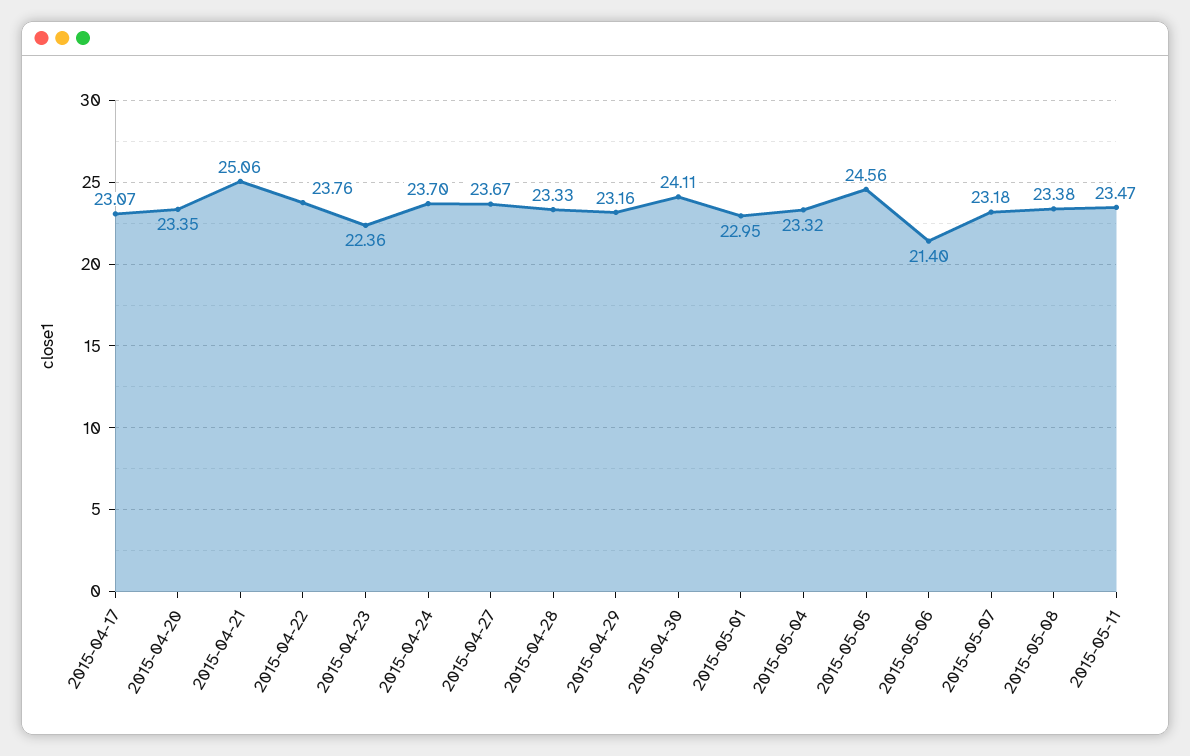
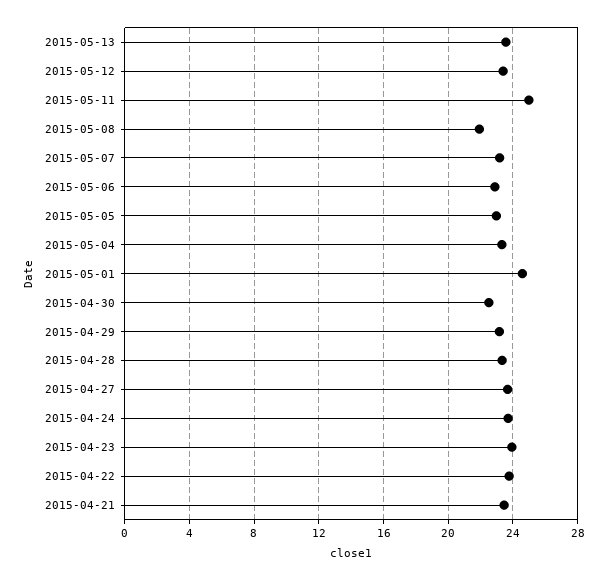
2015-04-17: 23.07 -> none
2015-04-20: 23.35 -> none
2015-04-21: 25.06 -> 23.5
2015-04-23: 22.36 -> 24
2015-04-30: 24.11 -> 22.5
2015-05-01: 22.95 -> 24.5
2015-05-05: 24.56 -> 23
2015-05-06: 21.4 -> 23
2015-05-08: 23.38 -> 22
2015-05-11: 23.47 -> 25
2015-05-13: none -> 23.5
2015-05-12: none -> 23.5

